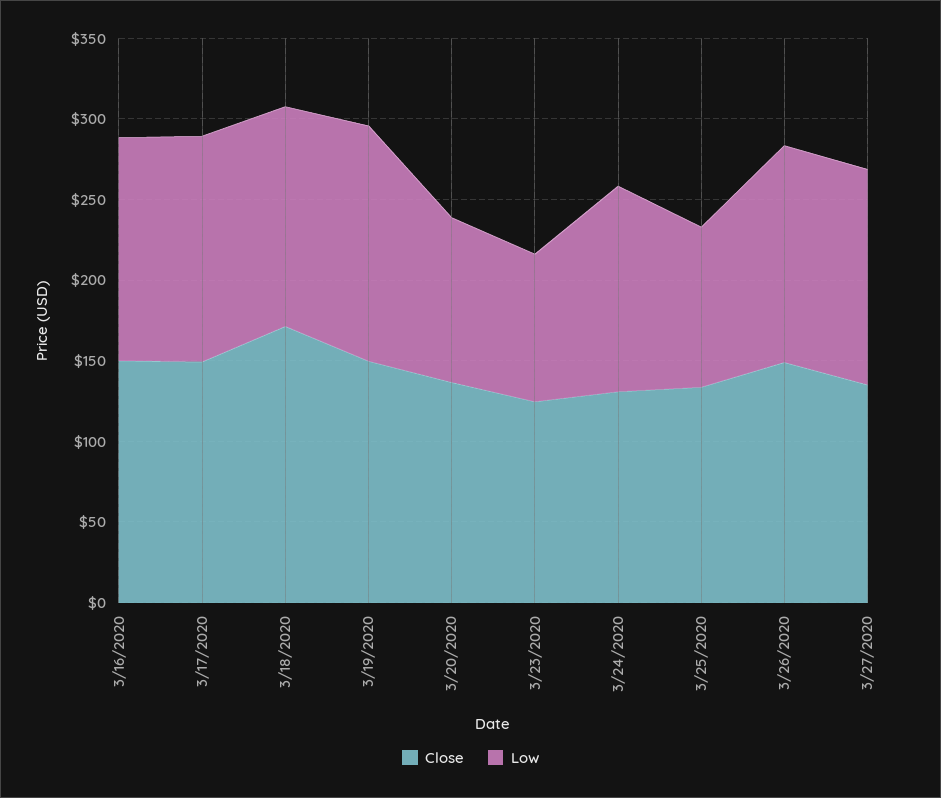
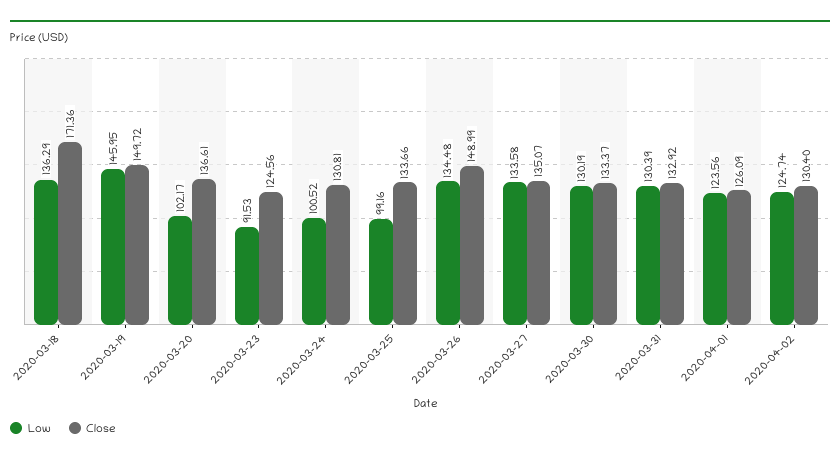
Close, 3/16/2020: 150 -> none
Low, 3/16/2020: 140 -> none
Close, 3/17/2020: 150 -> none
Low, 3/17/2020: 140 -> none
Low, 3/24/2020: 130 -> 100.52
Low, 2020-03-30: none -> 130.19
Close, 2020-03-30: none -> 133.37
Low, 2020-03-31: none -> 130.39
Close, 2020-03-31: none -> 132.92
Low, 2020-04-01: none -> 123.56
Close, 2020-04-01: none -> 126.09
Low, 2020-04-02: none -> 124.74
Close, 2020-04-02: none -> 130.4

